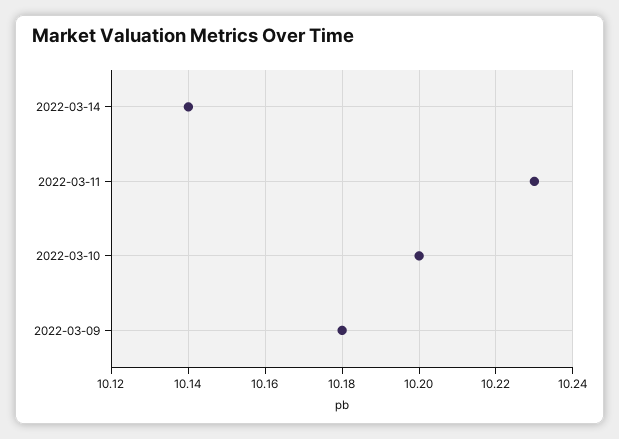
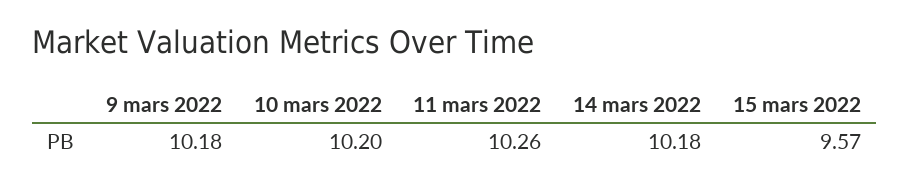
2022-03-14: 10.14 -> 10.18
2022-03-11: 10.23 -> 10.26
15 mars 2022: none -> 9.57

